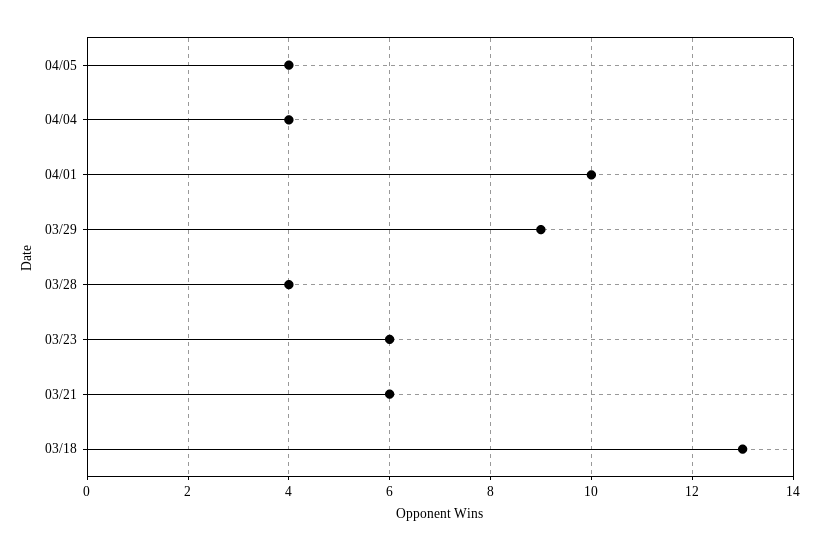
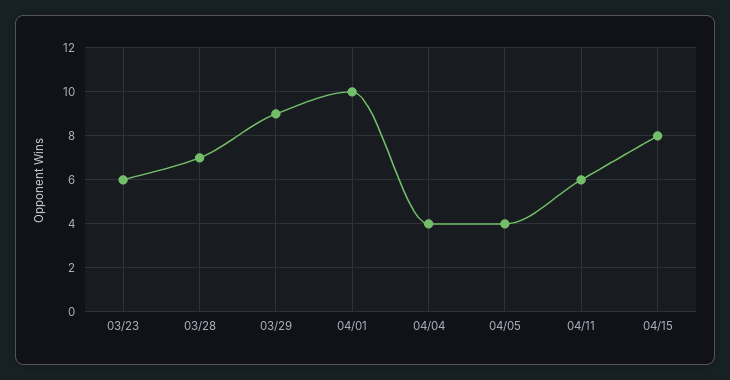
03/28: 4 -> 7
03/21: 6 -> none
03/18: 13 -> none
04/11: none -> 6
04/15: none -> 8

